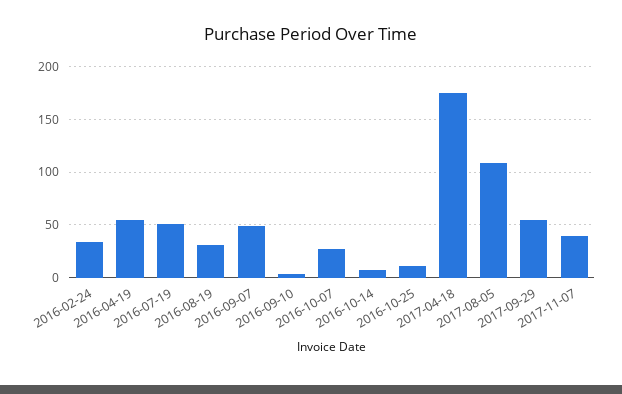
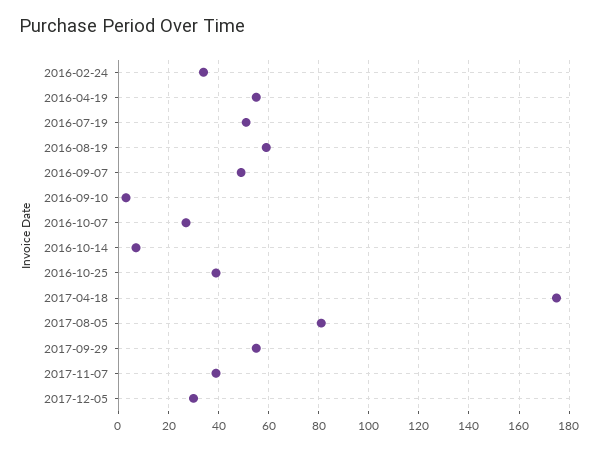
2016-08-19: 30 -> 60
2016-10-25: 10 -> 40
2017-08-05: 110 -> 80
2017-12-05: none -> 30

